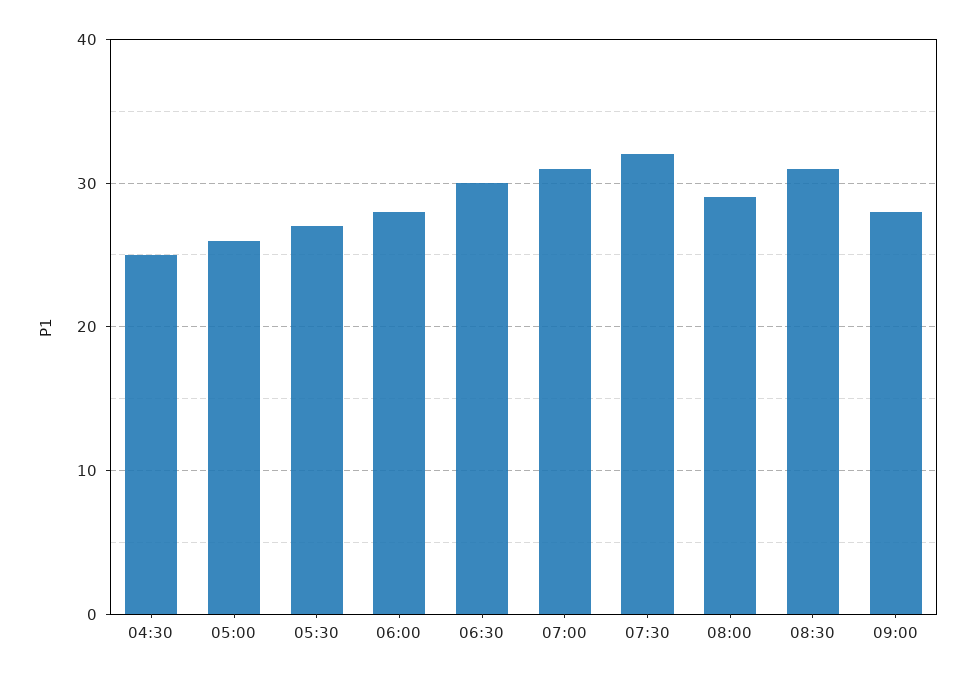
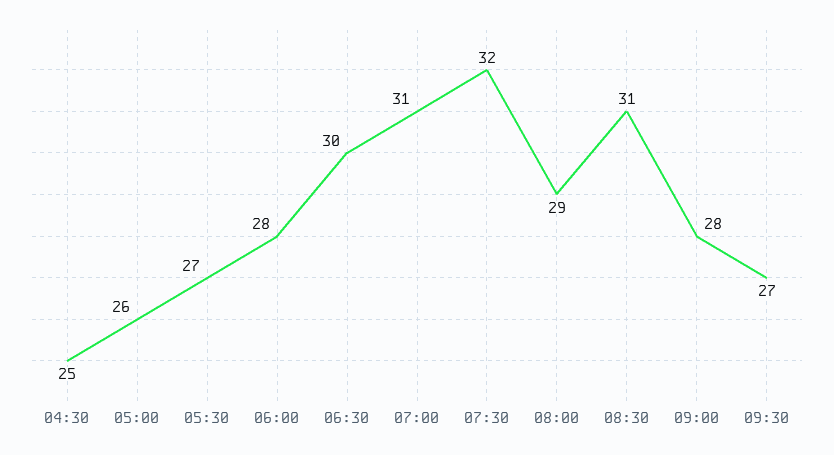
09:30: none -> 27

